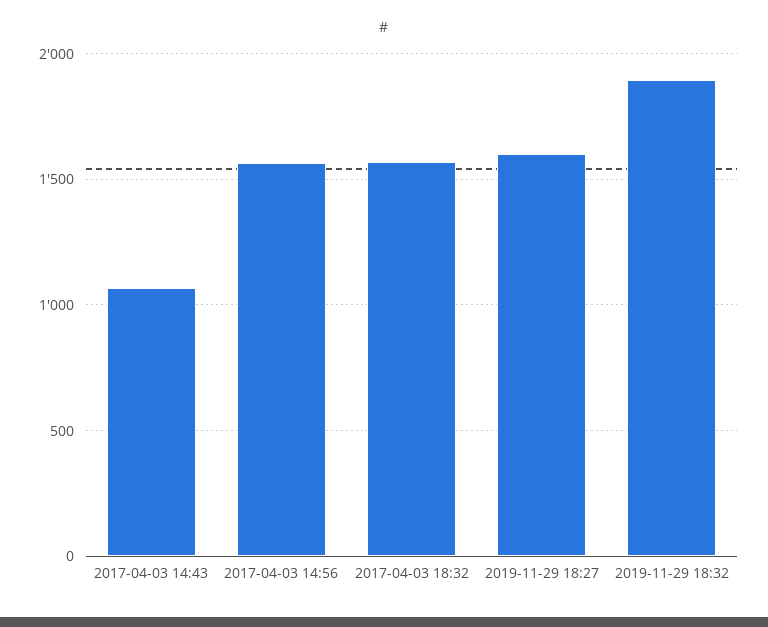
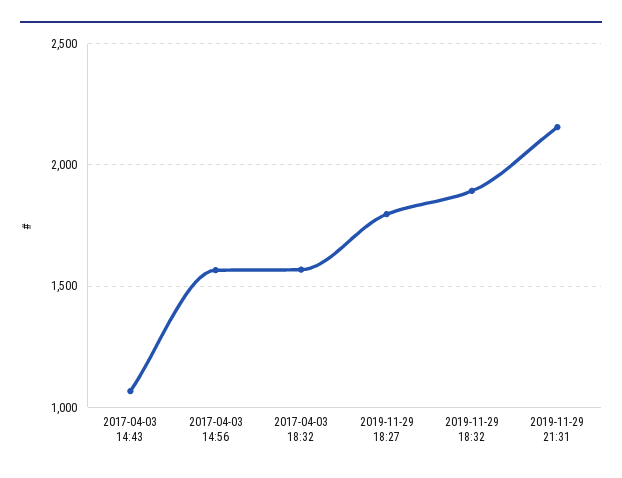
2019-11-29 18:27: 1600 -> 1800
2019-11-29 21:31: none -> 2150

